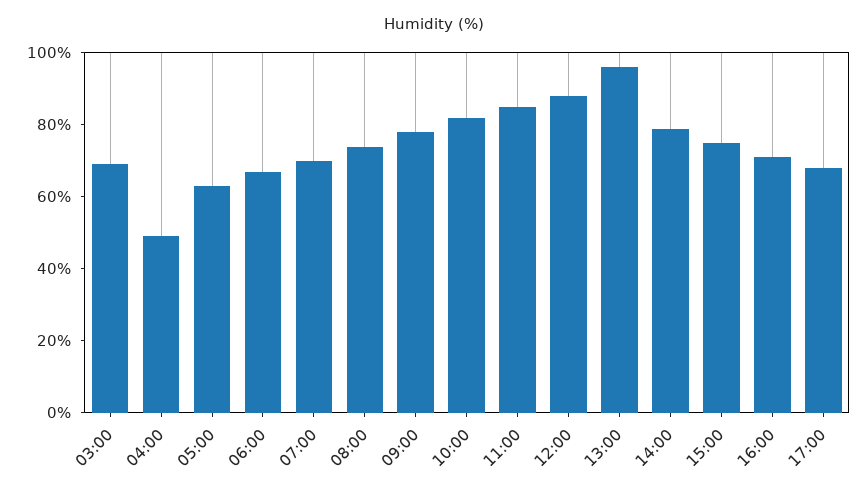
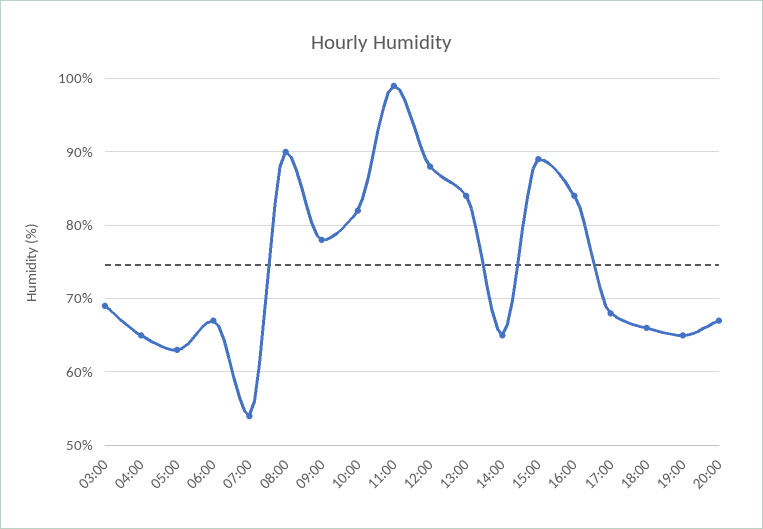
04:00: 50 -> 65
07:00: 70 -> 54
08:00: 75 -> 90
11:00: 85 -> 99
13:00: 95 -> 84
14:00: 80 -> 65
15:00: 75 -> 89
16:00: 70 -> 84
18:00: none -> 66
19:00: none -> 65
20:00: none -> 67

